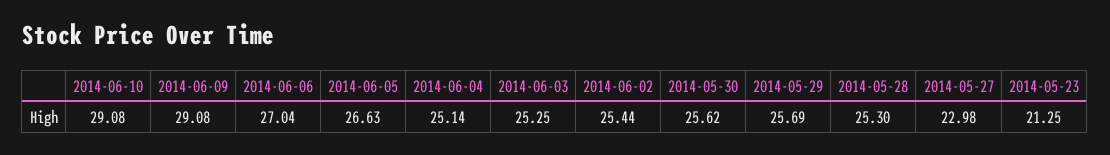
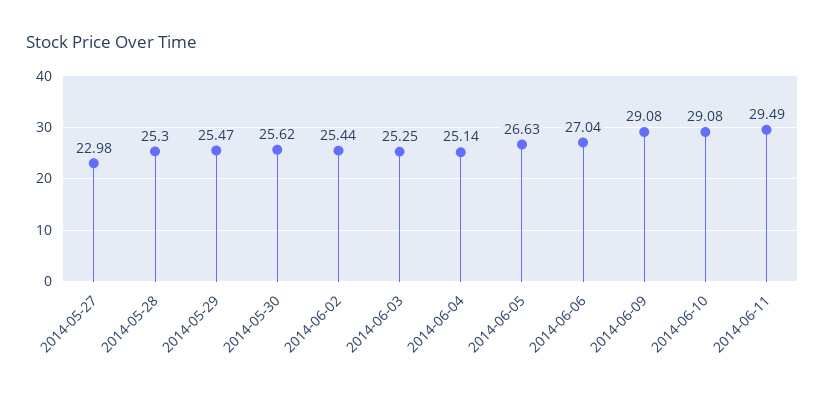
2014-05-29: 25.69 -> 25.47
2014-05-23: 21.25 -> none
2014-06-11: none -> 29.49

